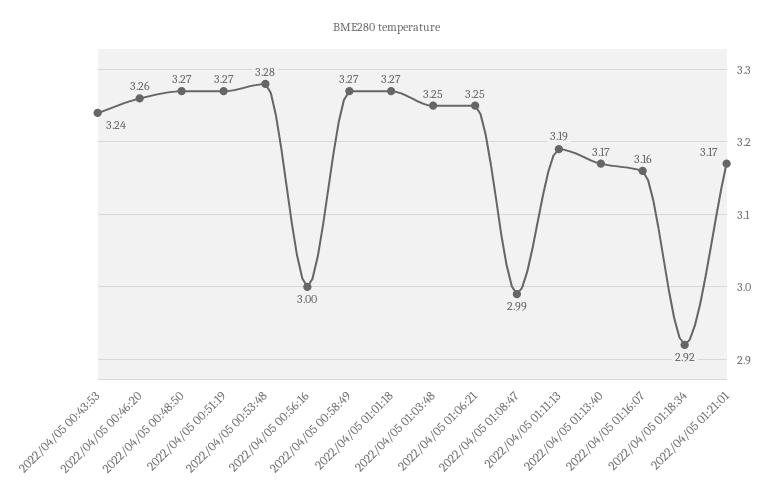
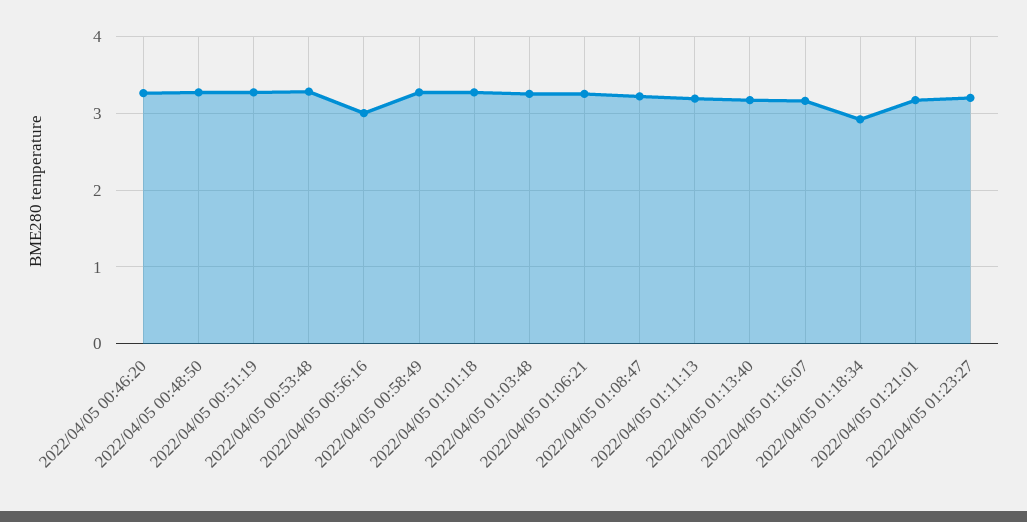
2022/04/05 00:43:53: 3.24 -> none
2022/04/05 01:08:47: 2.99 -> 3.2
2022/04/05 01:23:27: none -> 3.2

